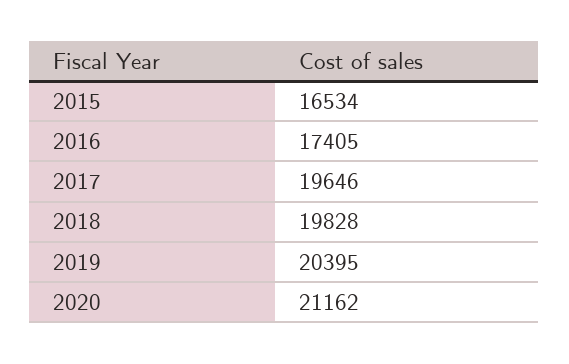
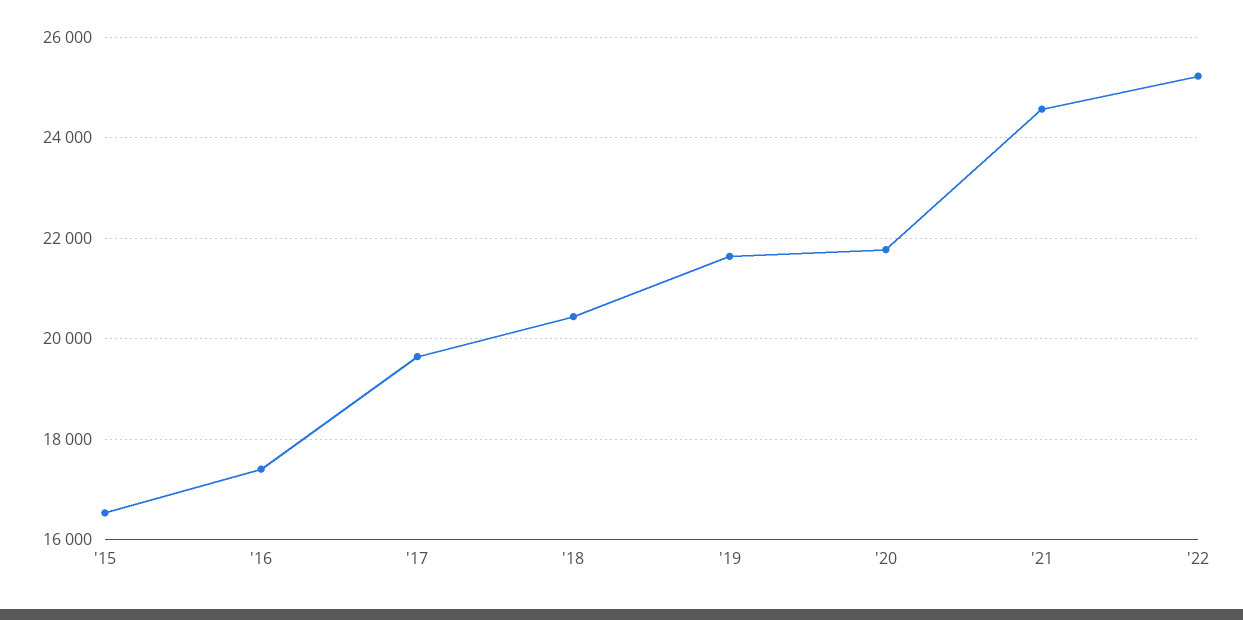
2018: 19828 -> 20400
2019: 20395 -> 21600
2020: 21162 -> 21800
'21: none -> 24600
'22: none -> 25200

